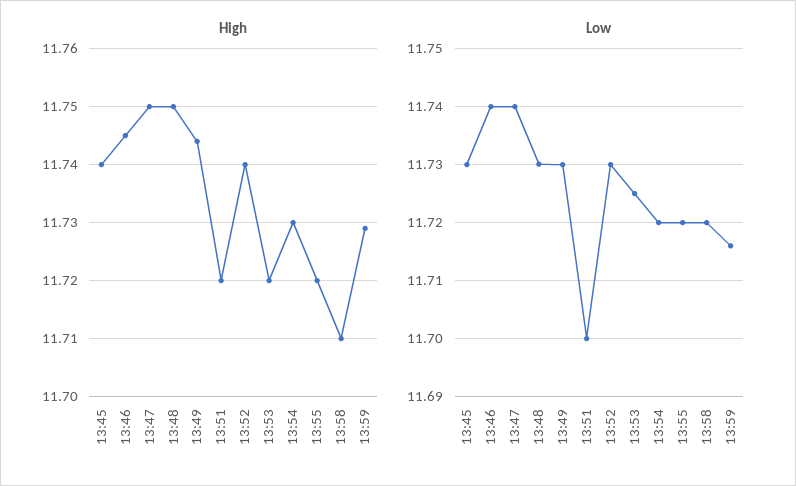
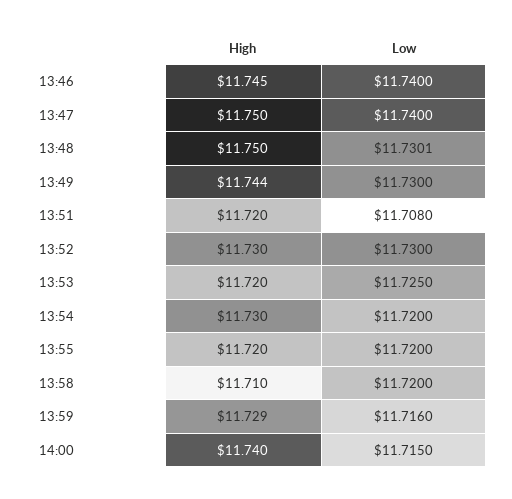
High, 13:45: 11.74 -> none
High, 13:52: 11.74 -> 11.73
Low, 13:45: 11.73 -> none
Low, 13:51: 11.7 -> 11.708
High, 14:00: none -> 11.74
Low, 14:00: none -> 11.715

